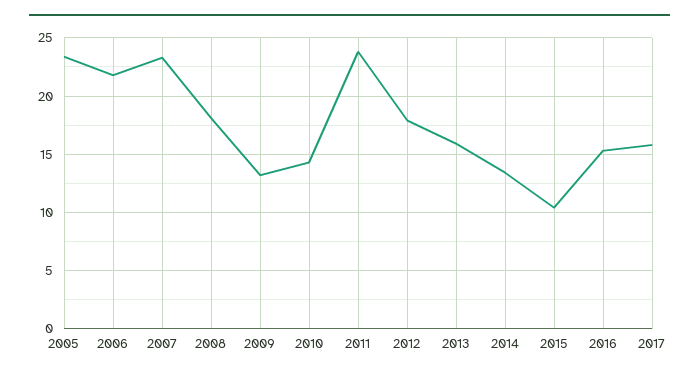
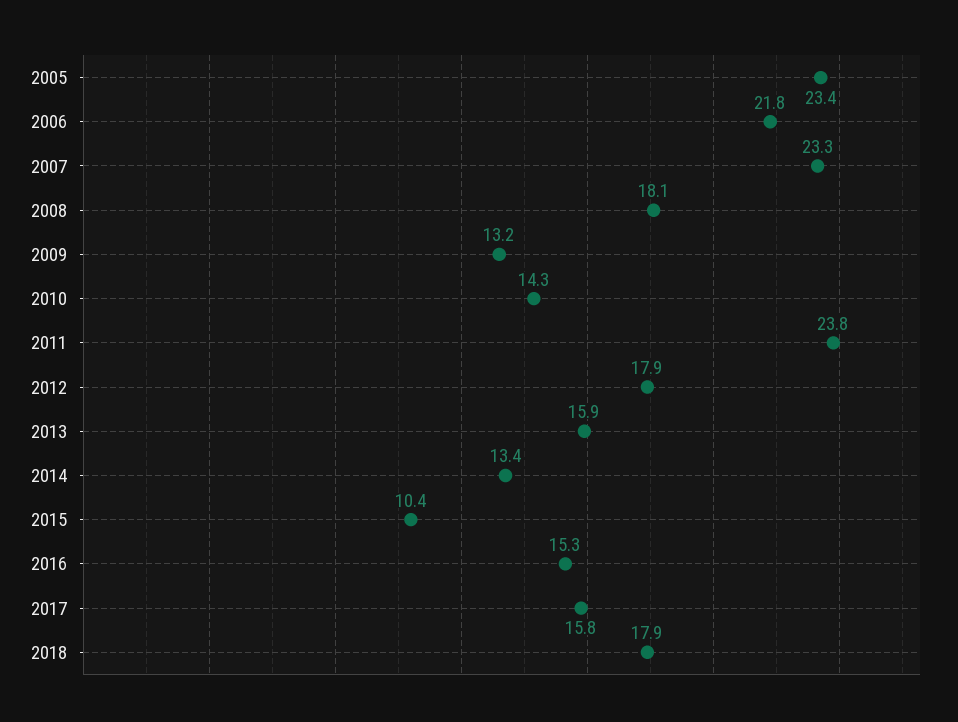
2018: none -> 17.9

